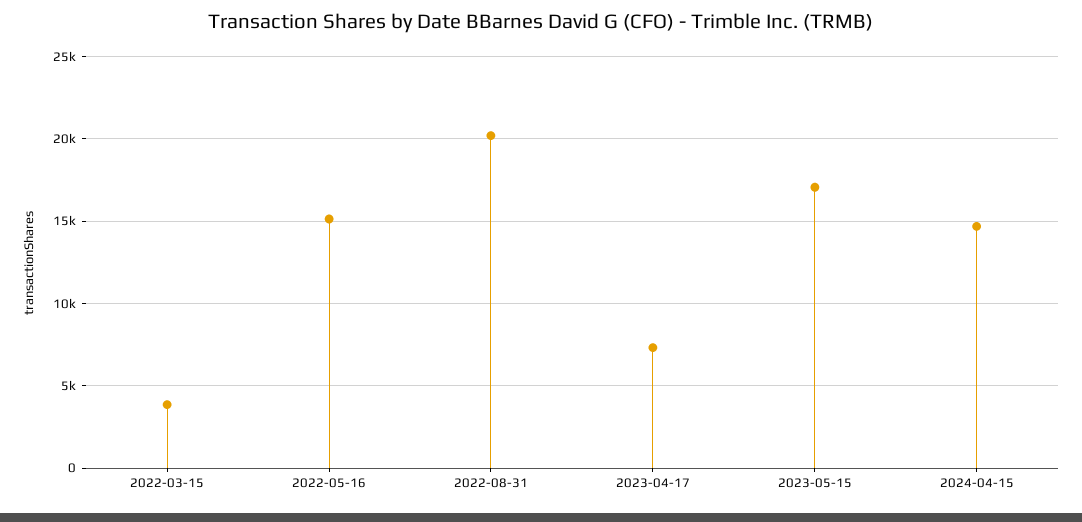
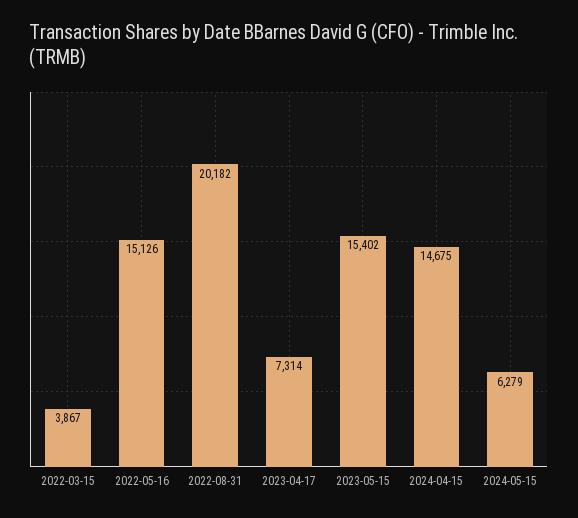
2023-05-15: 17000 -> 15402
2024-05-15: none -> 6279

